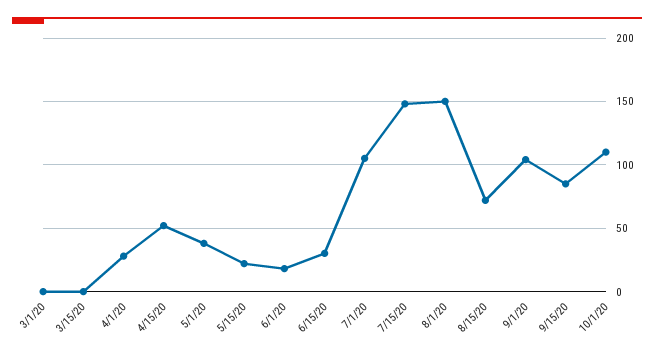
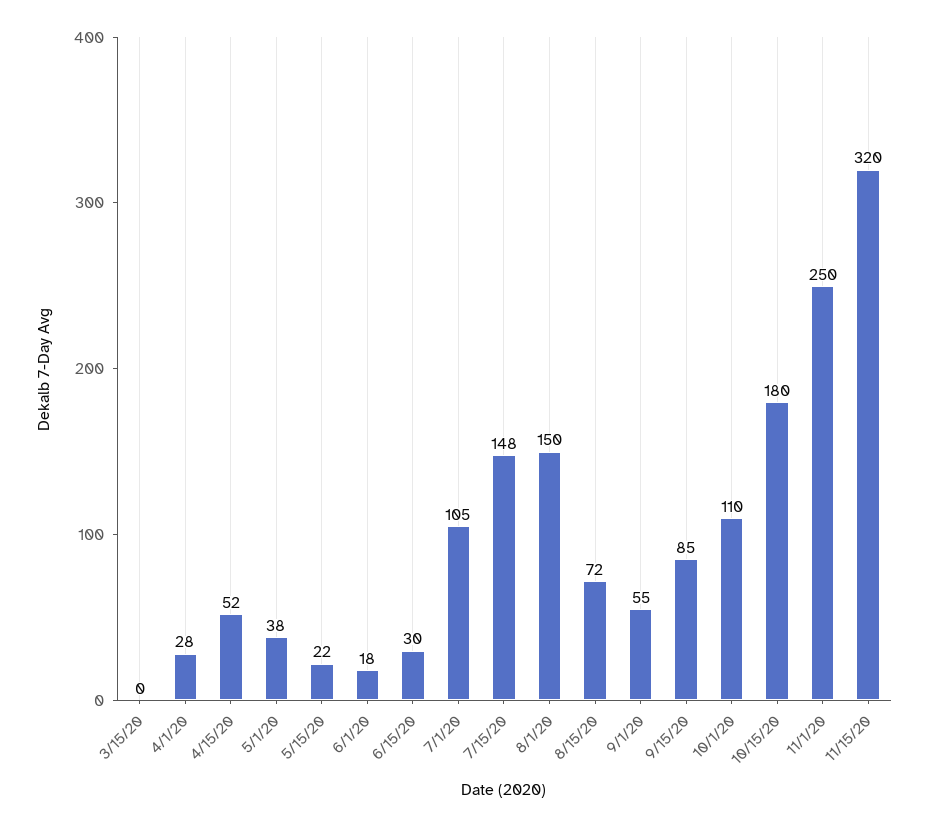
3/1/20: 0 -> none
9/1/20: 105 -> 55
10/15/20: none -> 180
11/1/20: none -> 250
11/15/20: none -> 320

